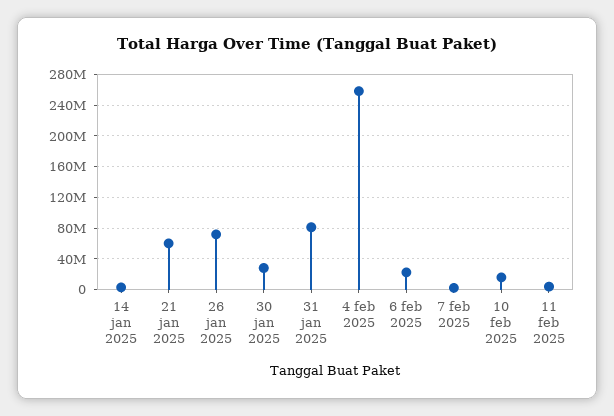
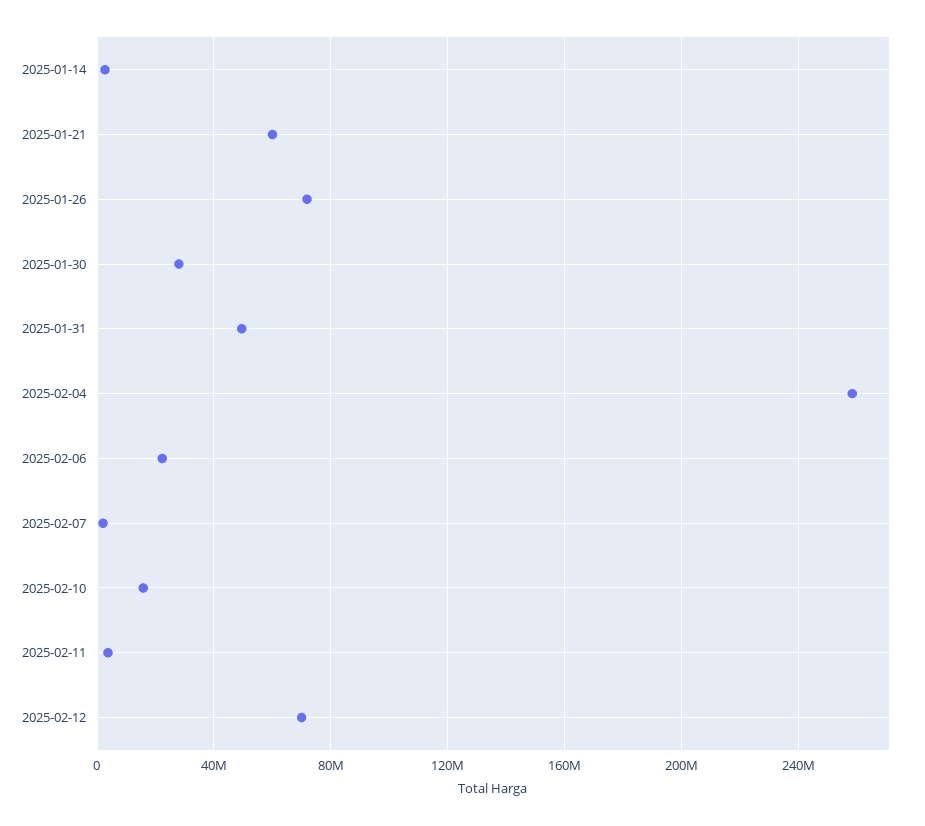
31 jan 2025: 80000000 -> 50000000
2025-02-12: none -> 70000000

